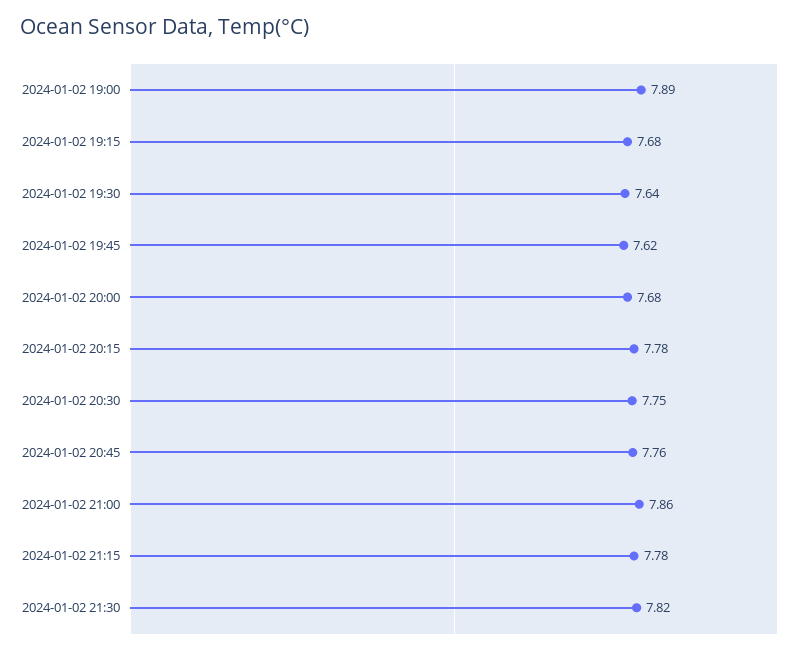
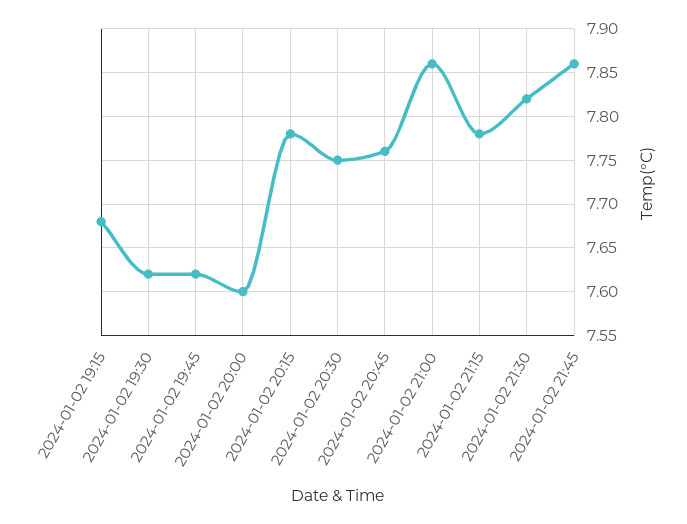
2024-01-02 19:00: 7.89 -> none
2024-01-02 19:30: 7.64 -> 7.62
2024-01-02 20:00: 7.68 -> 7.6
2024-01-02 21:45: none -> 7.86

